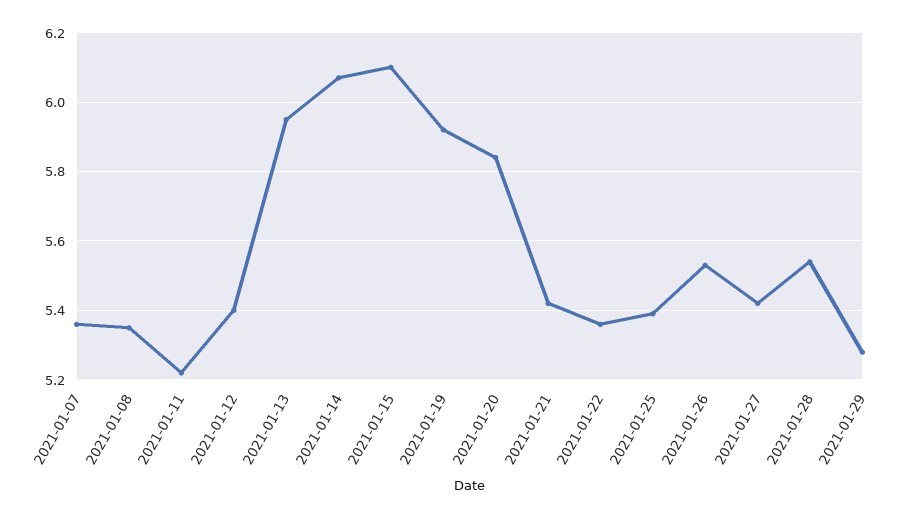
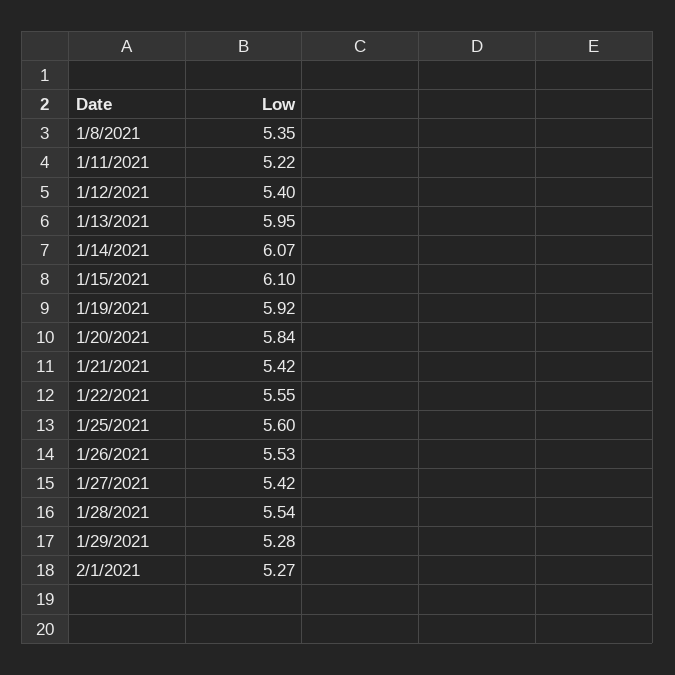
2021-01-07: 5.35 -> none
2021-01-22: 5.35 -> 5.55
2021-01-25: 5.4 -> 5.6
2/1/2021: none -> 5.27

